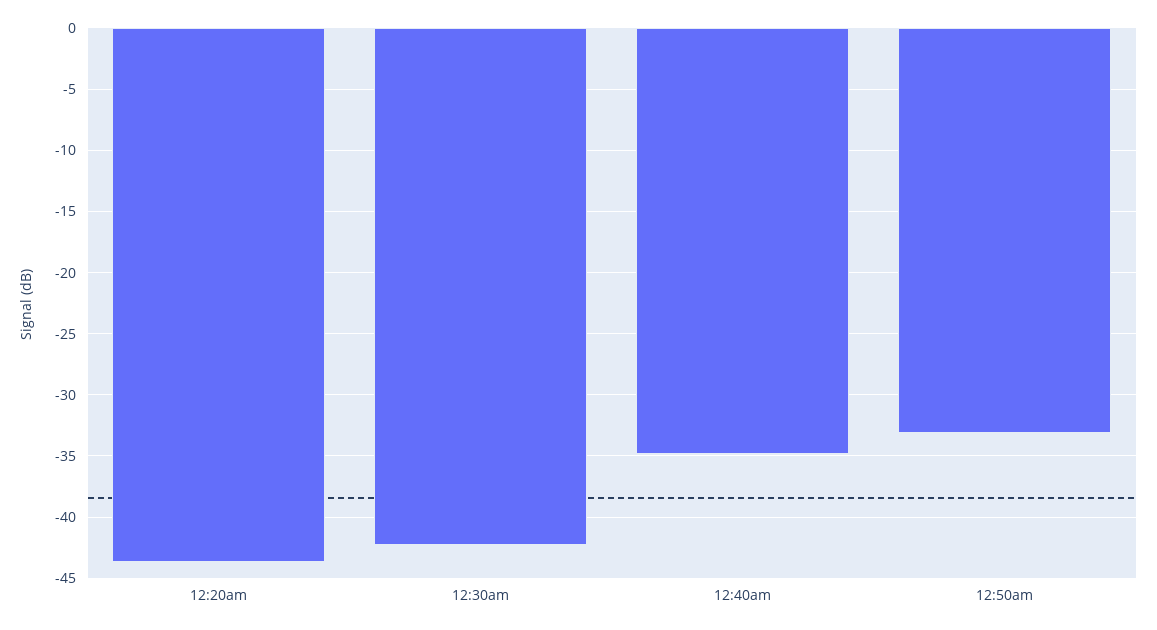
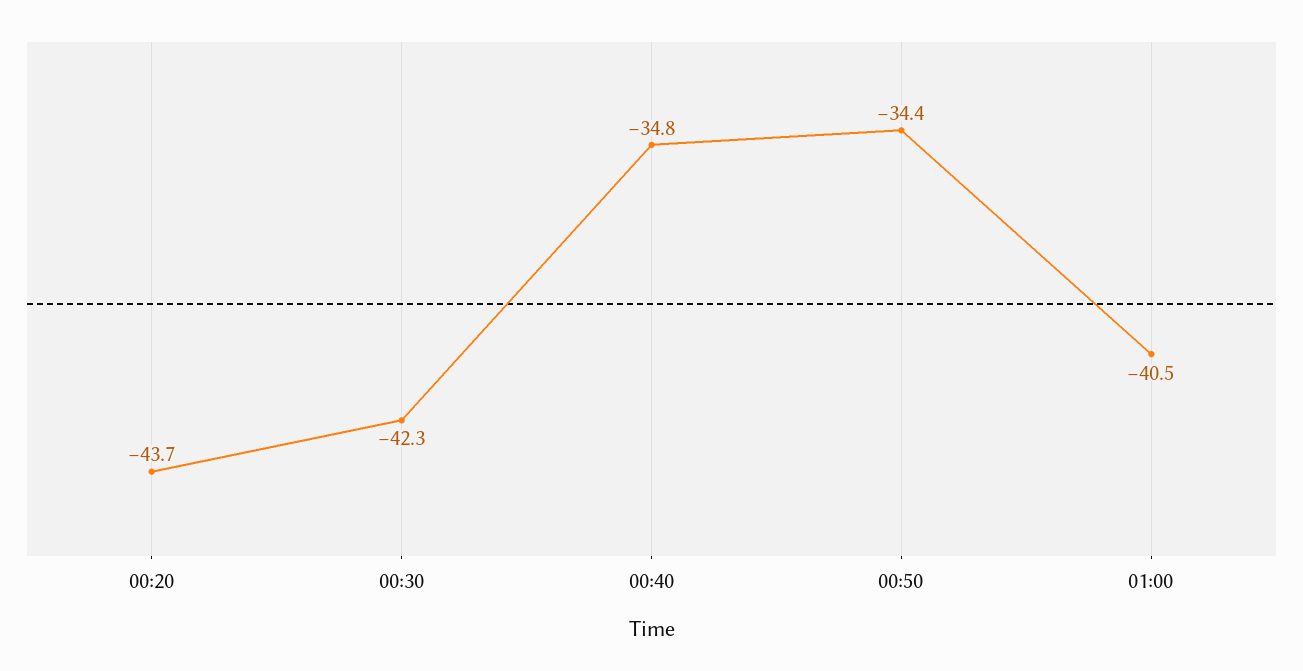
12:50am: -33 -> -34.4
01:00: none -> -40.5

